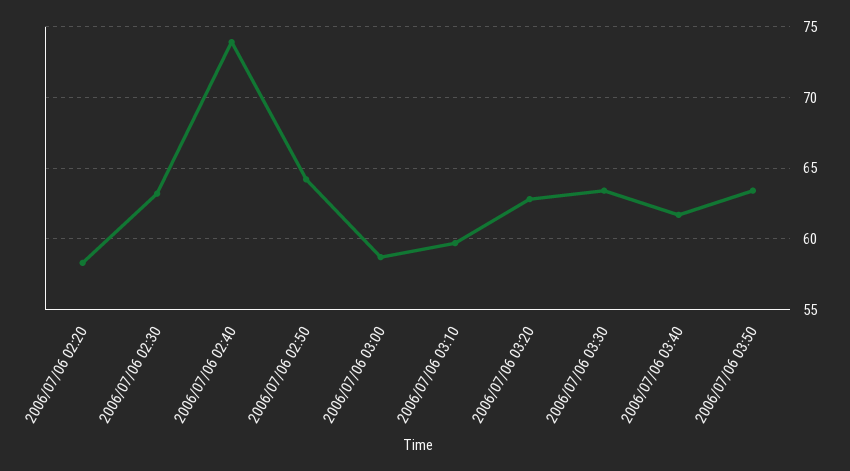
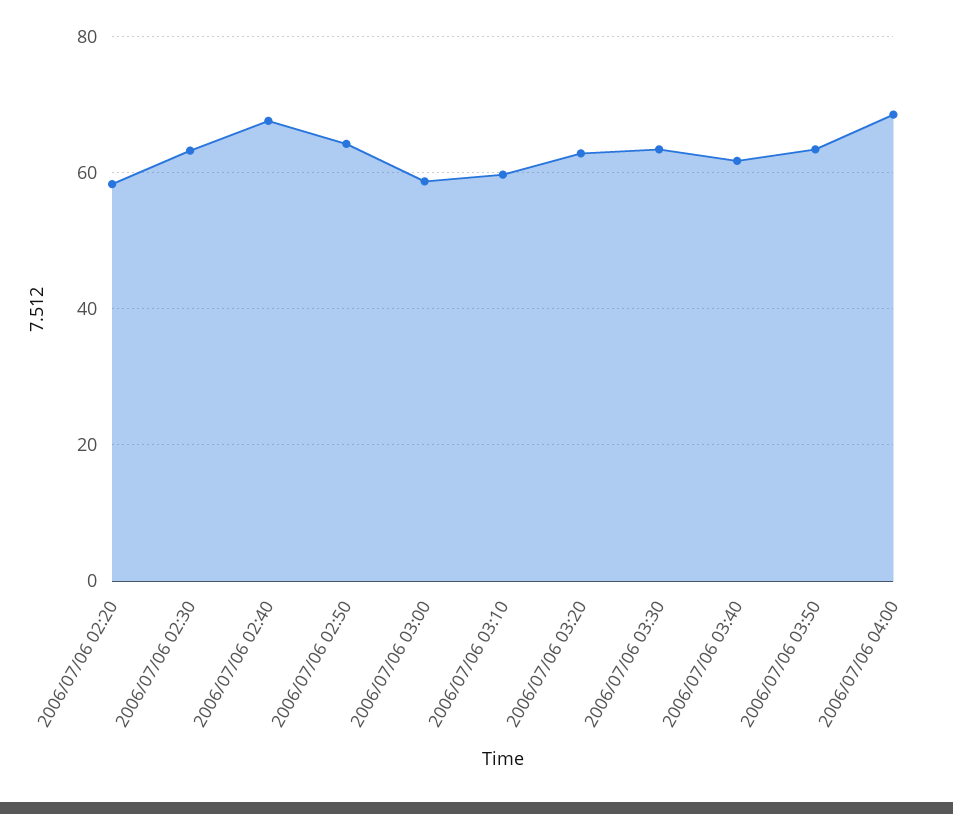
2006/07/06 02:40: 74 -> 68
2006/07/06 04:00: none -> 68

